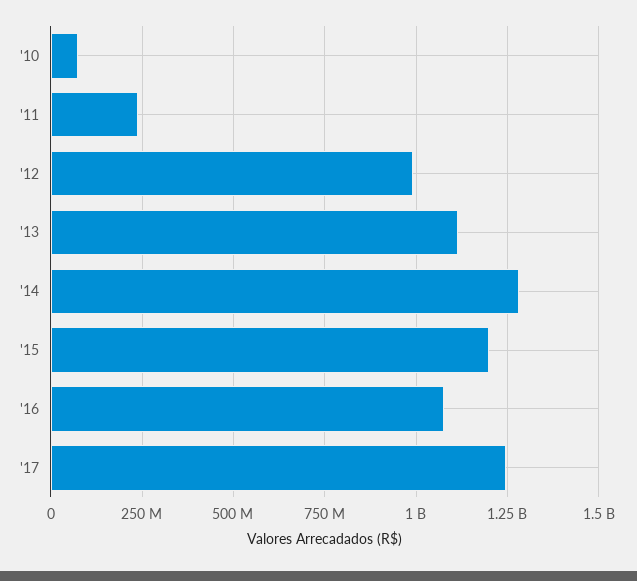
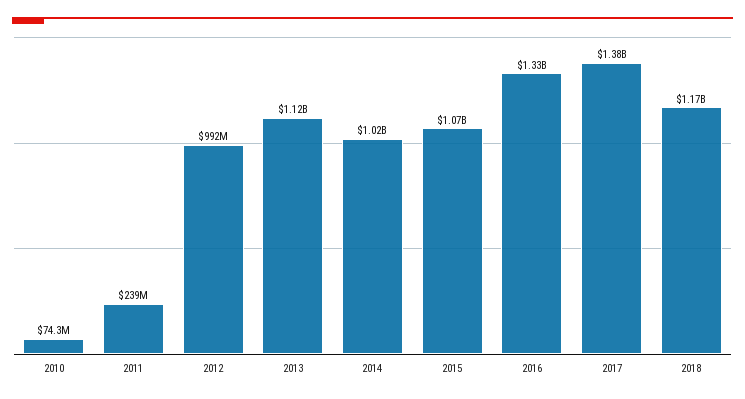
'14: 1275000000 -> 1020000000
'15: 1200000000 -> 1070000000
'16: 1075000000 -> 1330000000
'17: 1250000000 -> 1380000000
2018: none -> 1170000000

